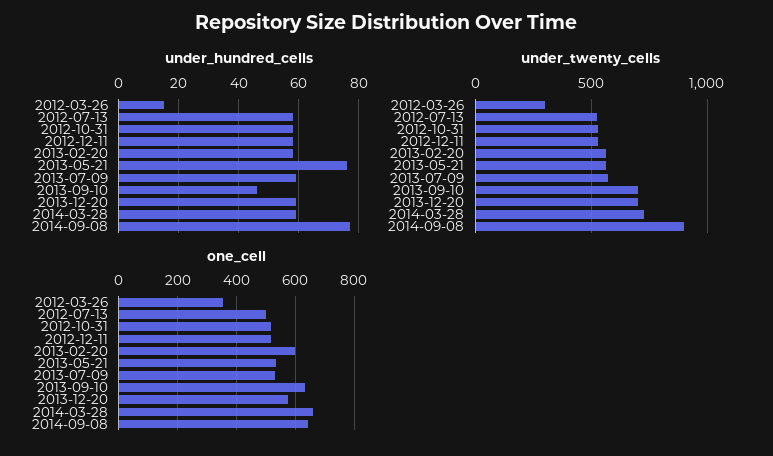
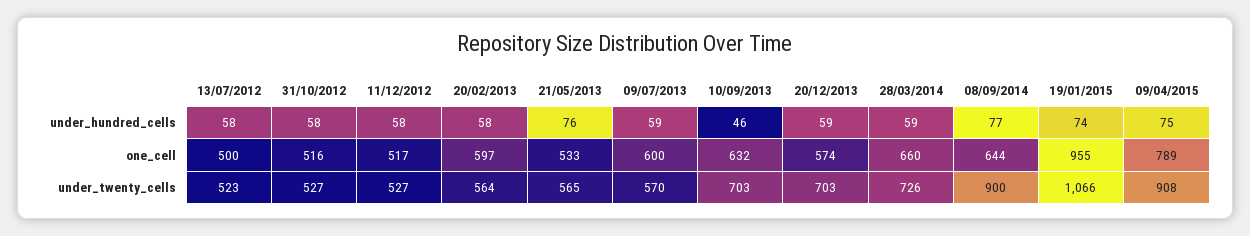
under_hundred_cells, 2012-03-26: 15 -> none
under_twenty_cells, 2012-03-26: 300 -> none
one_cell, 2012-03-26: 350 -> none
one_cell, 2013-07-09: 525 -> 600
under_hundred_cells, 19/01/2015: none -> 74
under_hundred_cells, 09/04/2015: none -> 75
one_cell, 19/01/2015: none -> 955
one_cell, 09/04/2015: none -> 789
under_twenty_cells, 19/01/2015: none -> 1066
under_twenty_cells, 09/04/2015: none -> 908

